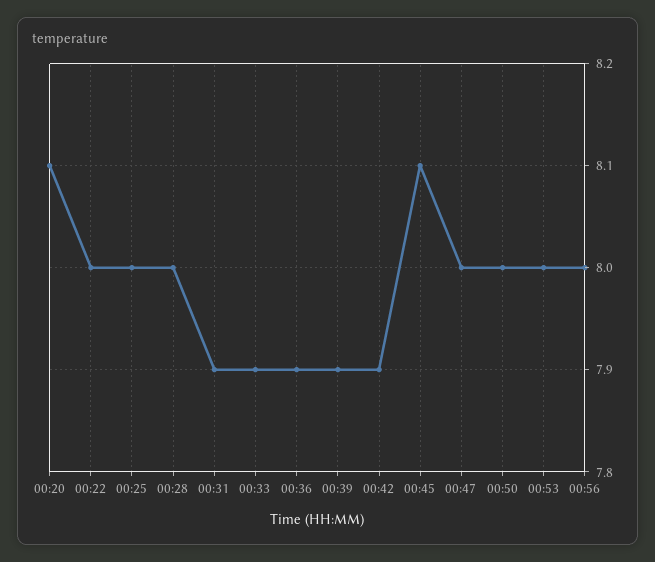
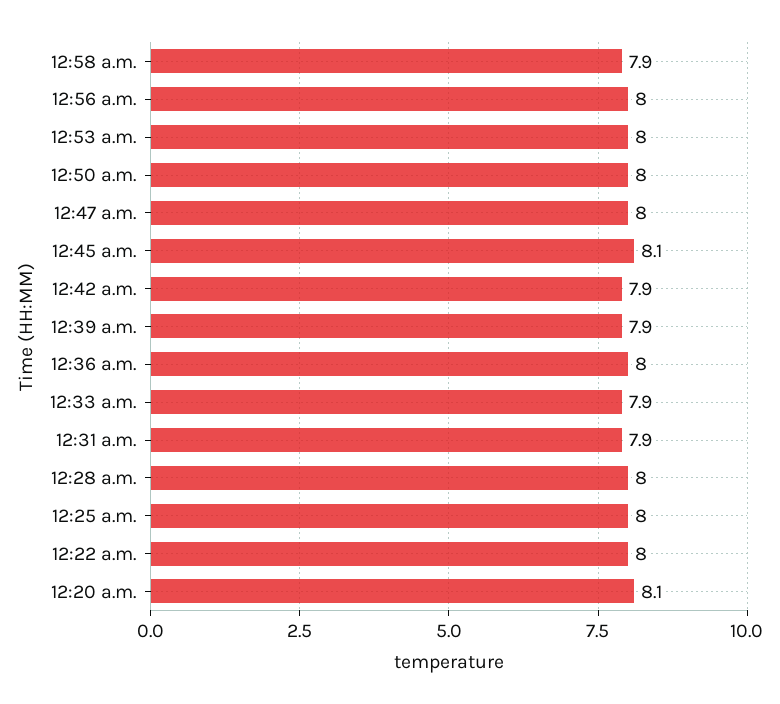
00:36: 7.9 -> 8
12:58 a.m.: none -> 7.9

